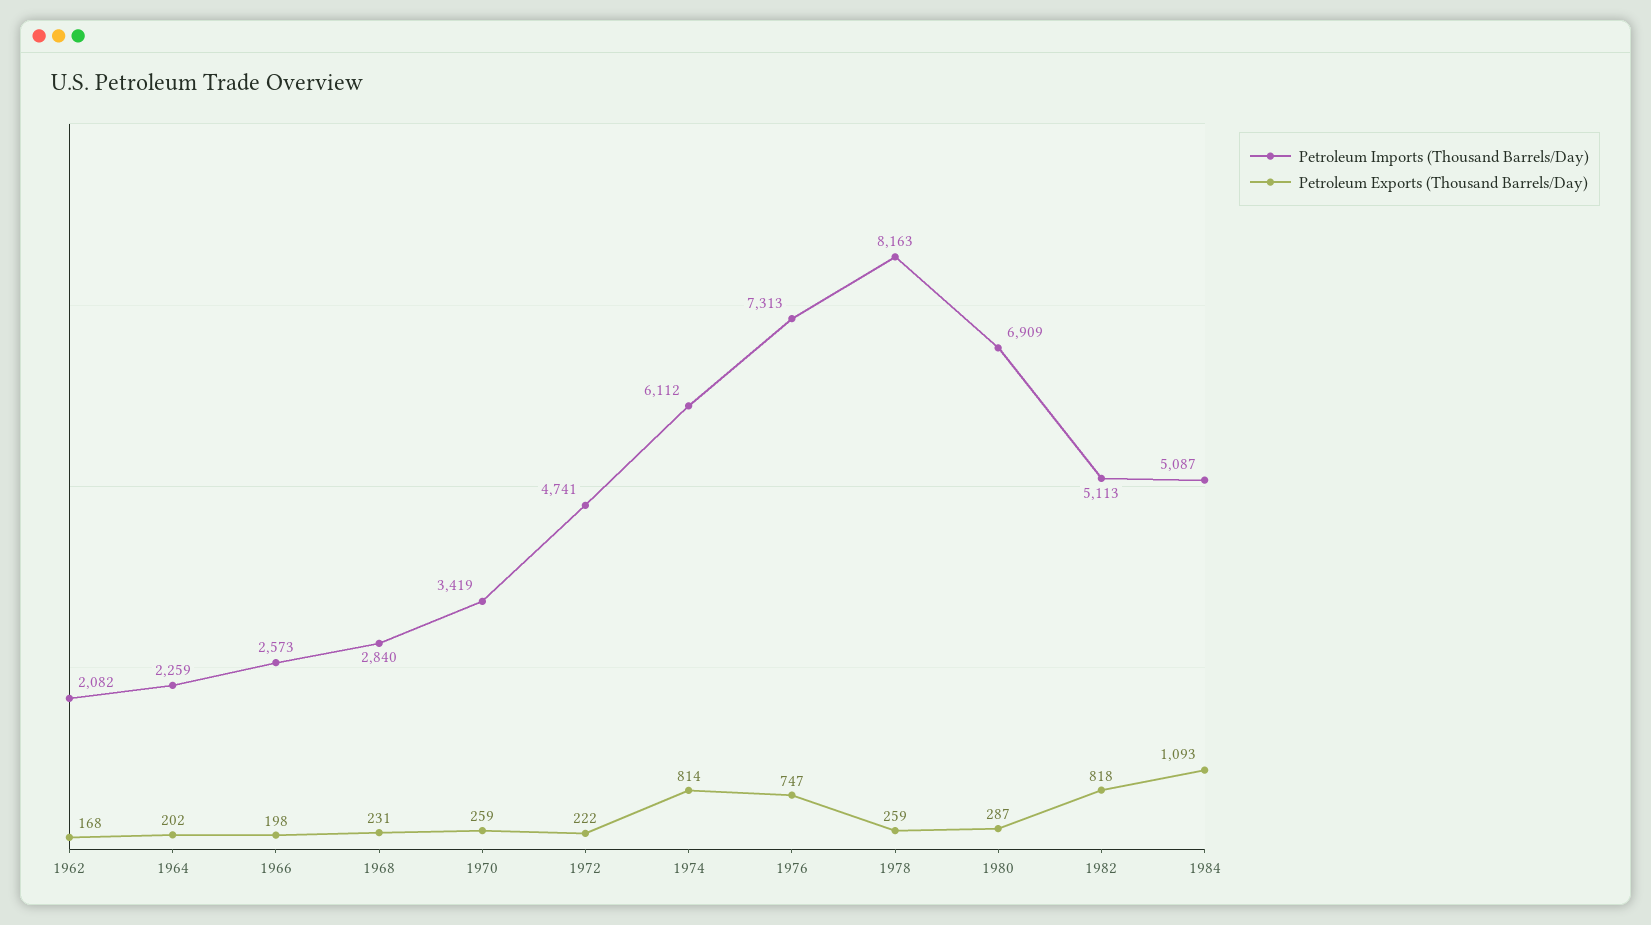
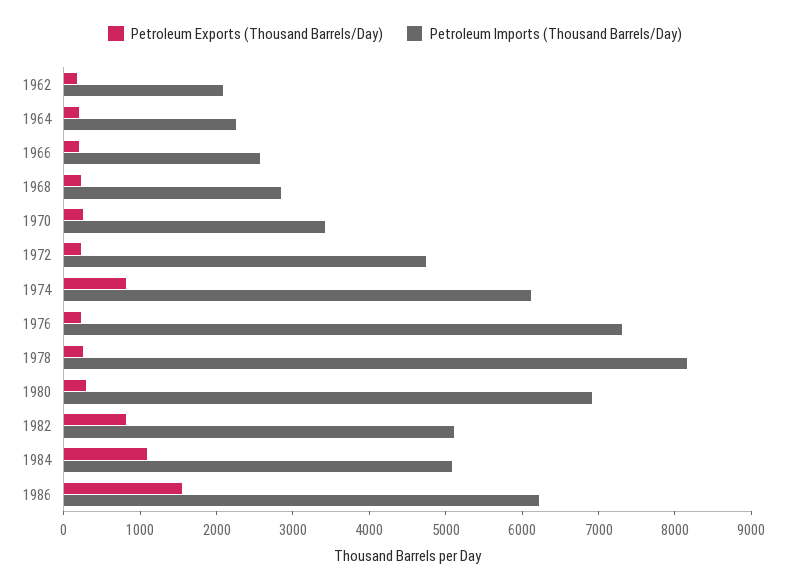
Petroleum Exports (Thousand Barrels/Day), 1976: 747 -> 200
Petroleum Exports (Thousand Barrels/Day), 1986: none -> 1600
Petroleum Imports (Thousand Barrels/Day), 1986: none -> 6200

